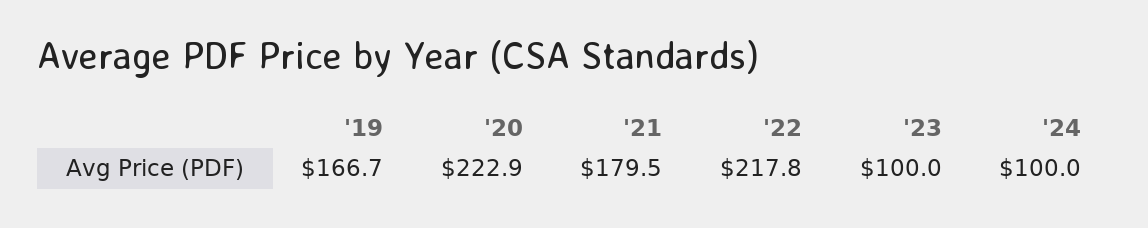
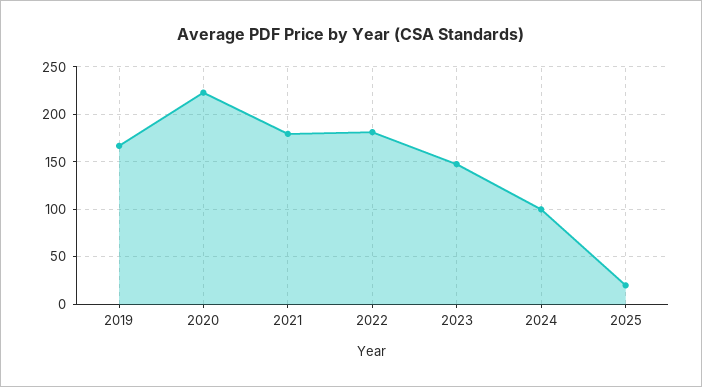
'22: 217.8 -> 180
'23: 100 -> 150
2025: none -> 20

